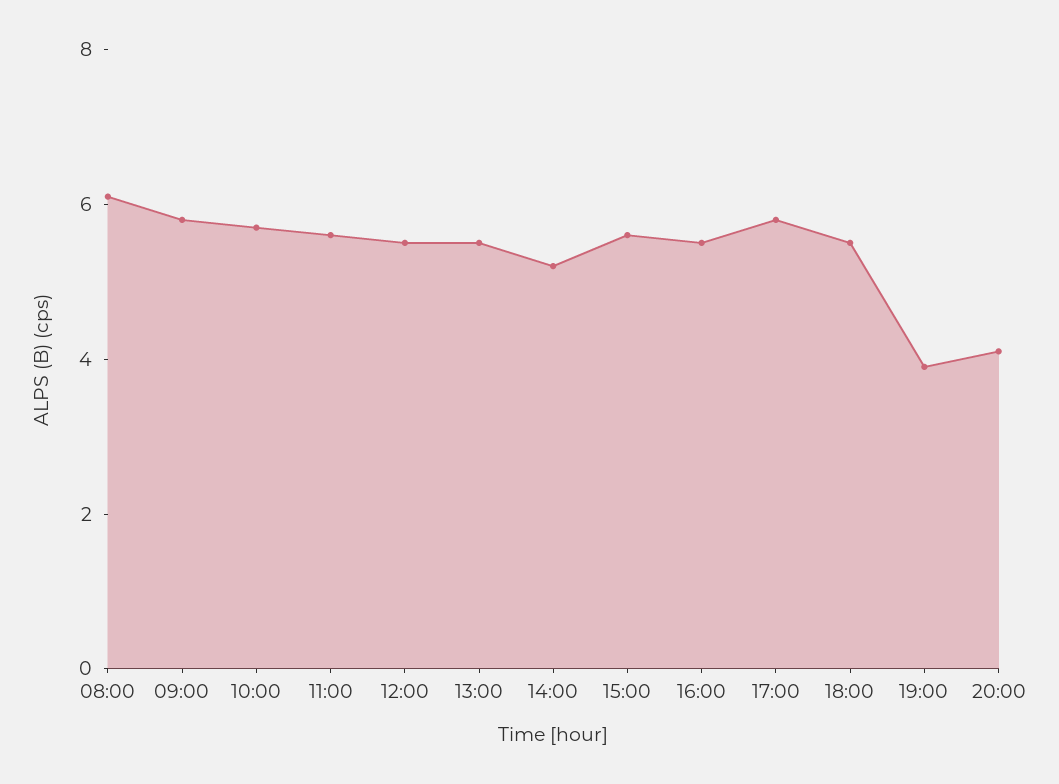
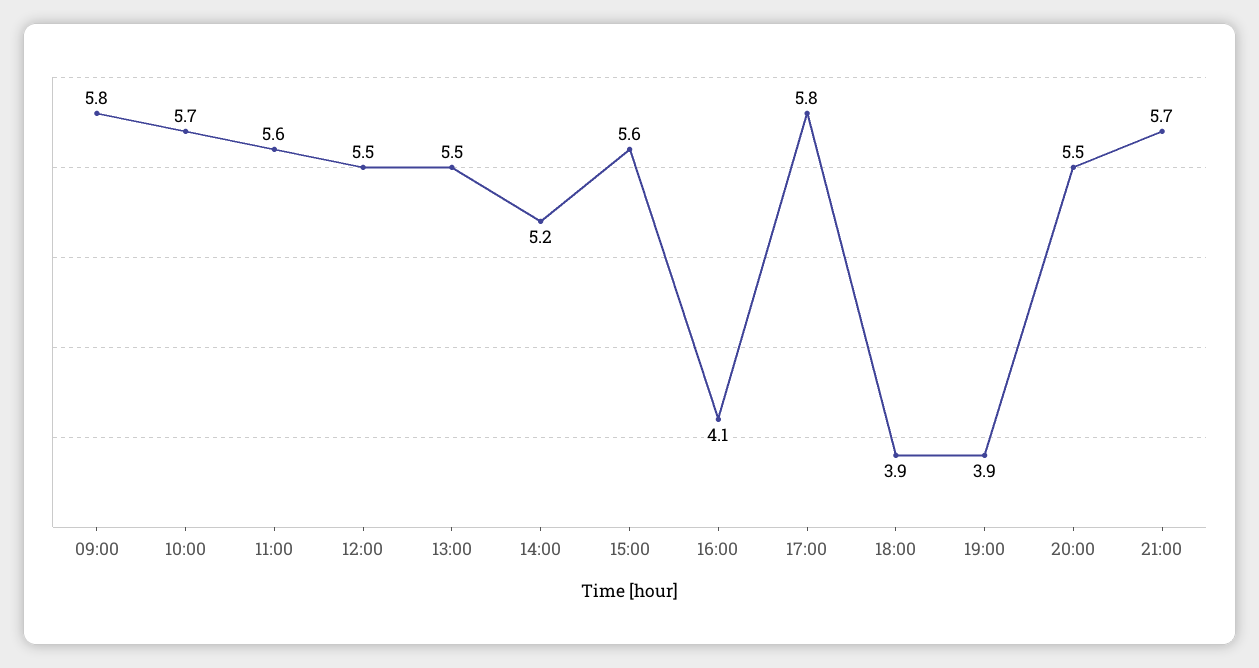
08:00: 6 -> none
16:00: 5.5 -> 4.1
18:00: 5.5 -> 3.9
20:00: 4 -> 5.5
21:00: none -> 5.7

